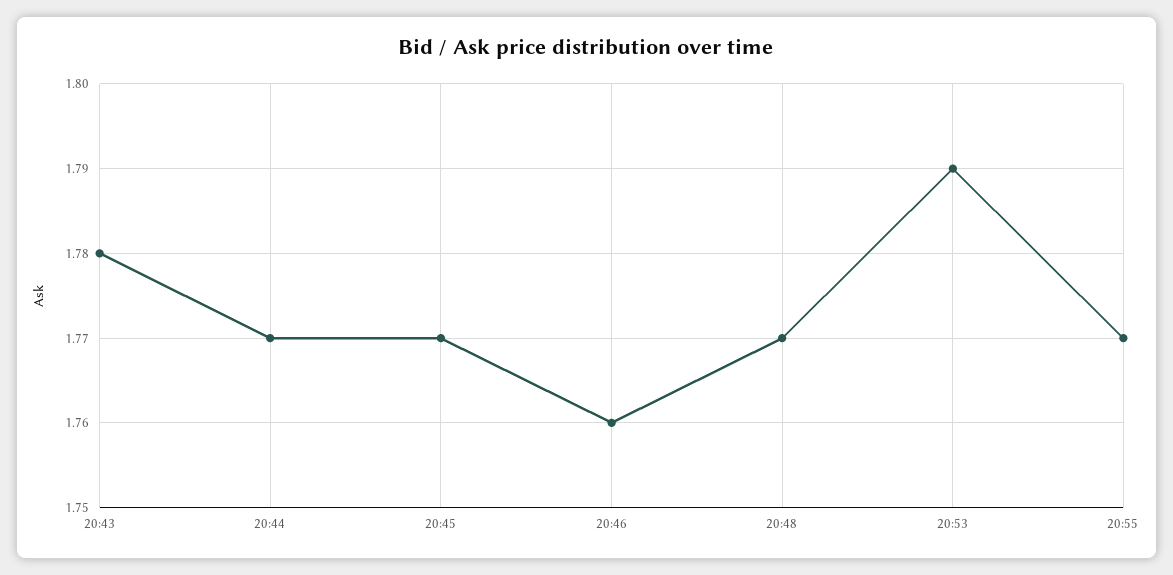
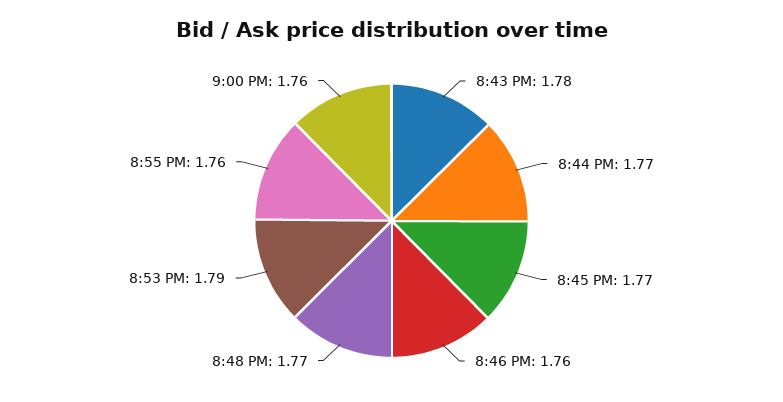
20:55: 1.77 -> 1.76
9:00 PM: none -> 1.76

